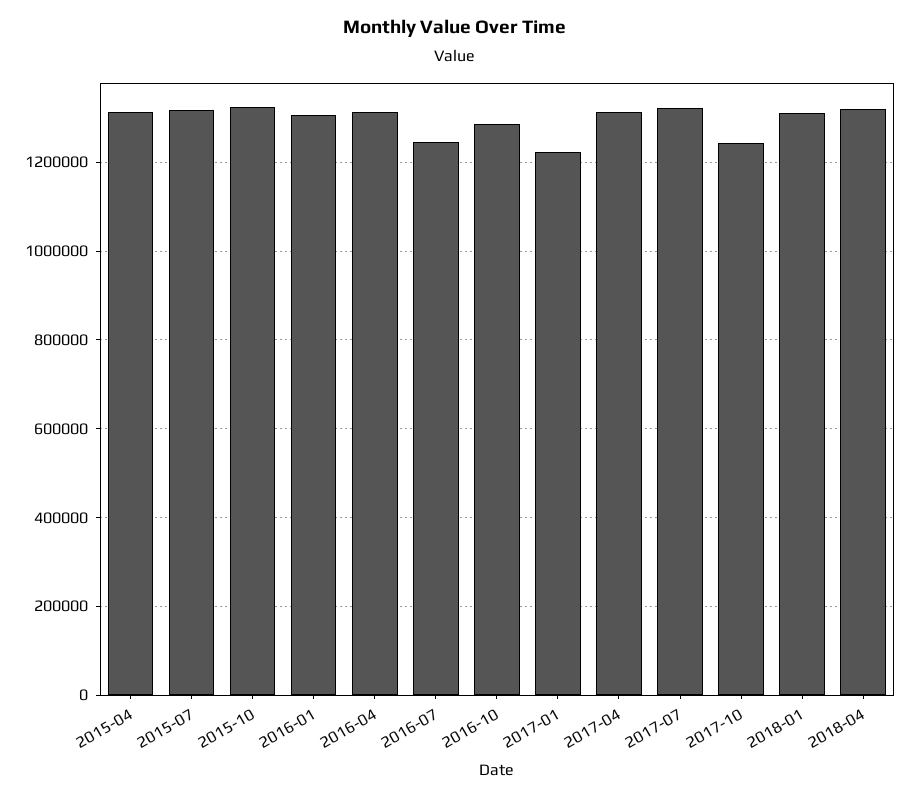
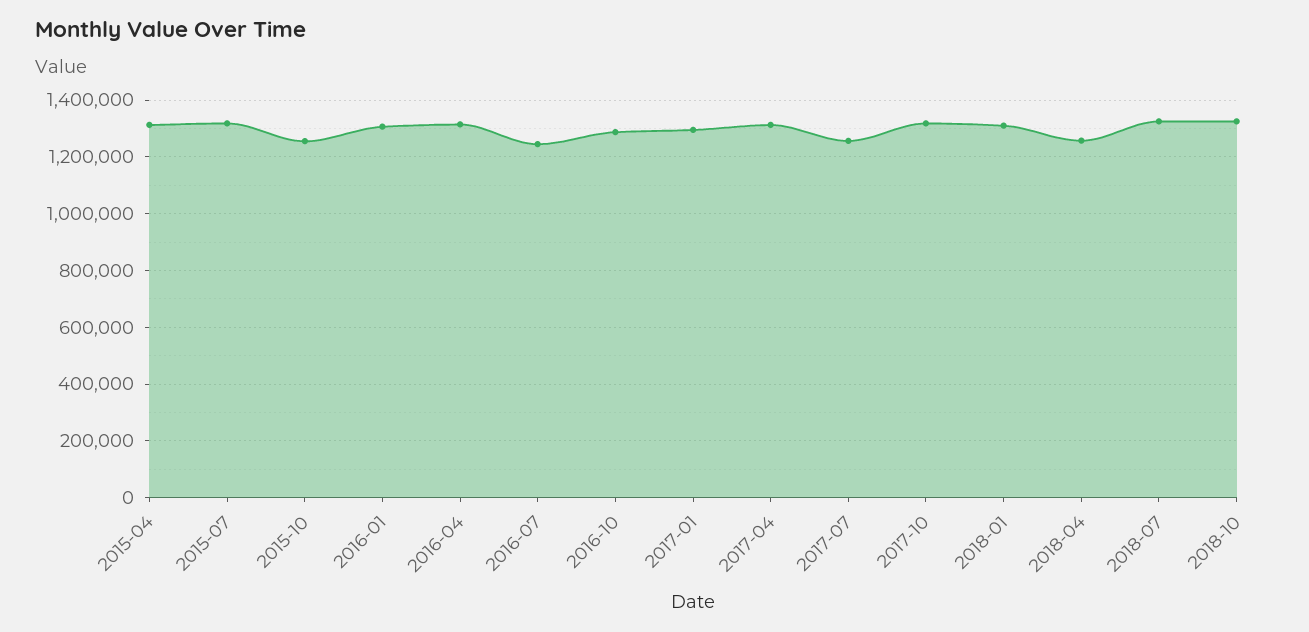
2015-10: 1320000 -> 1250000
2017-01: 1220000 -> 1300000
2017-07: 1320000 -> 1250000
2017-10: 1240000 -> 1325000
2018-04: 1320000 -> 1250000
2018-07: none -> 1325000
2018-10: none -> 1325000

